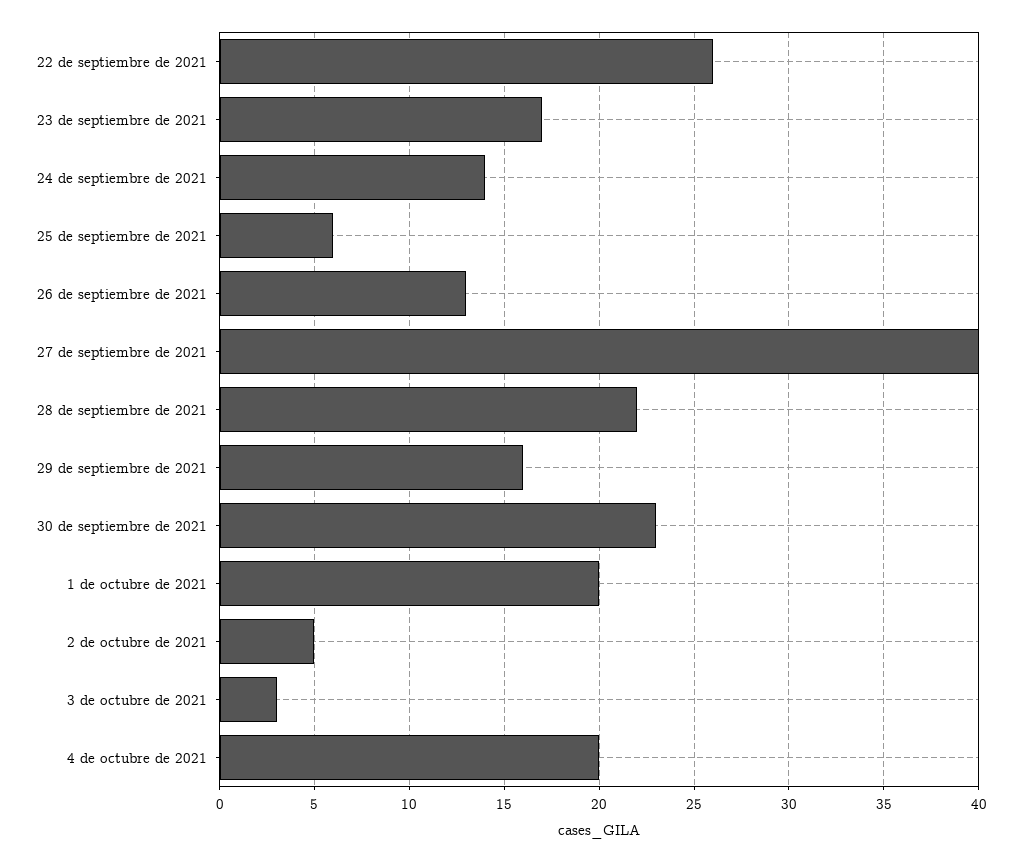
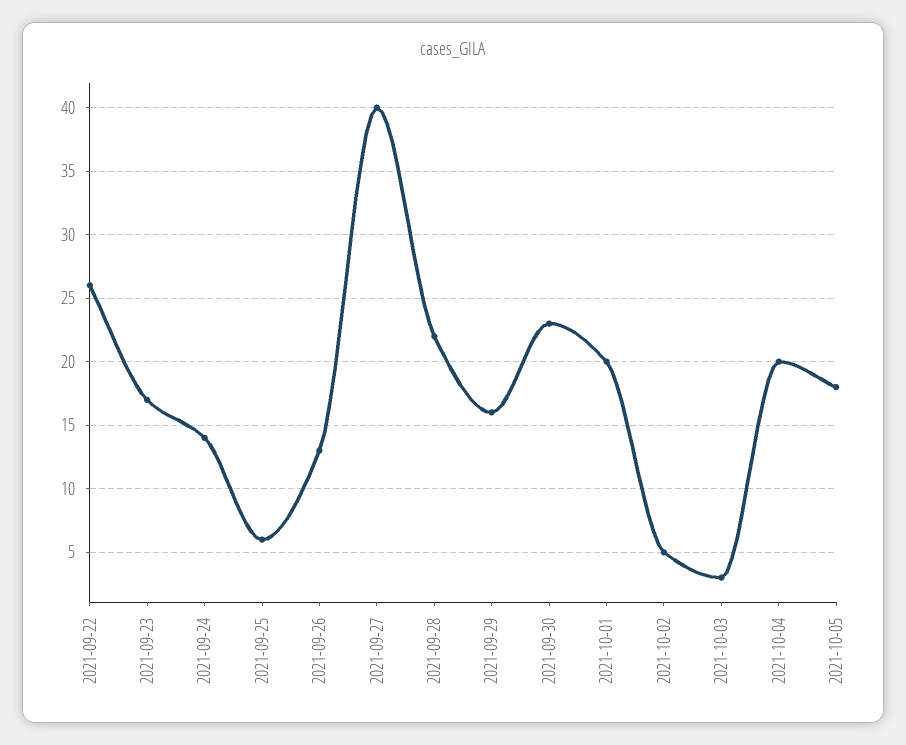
2021-10-05: none -> 18

